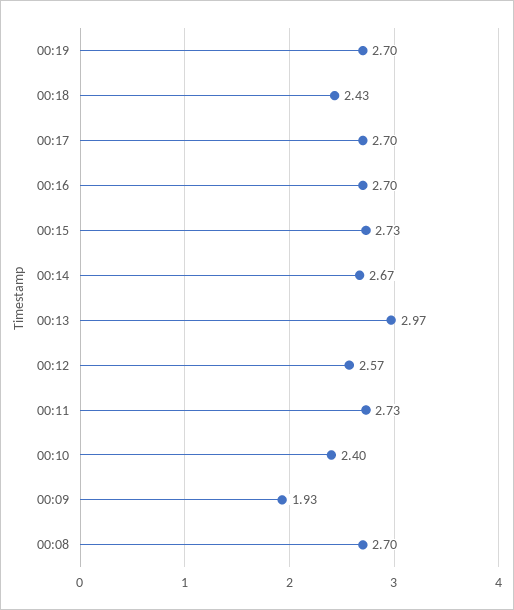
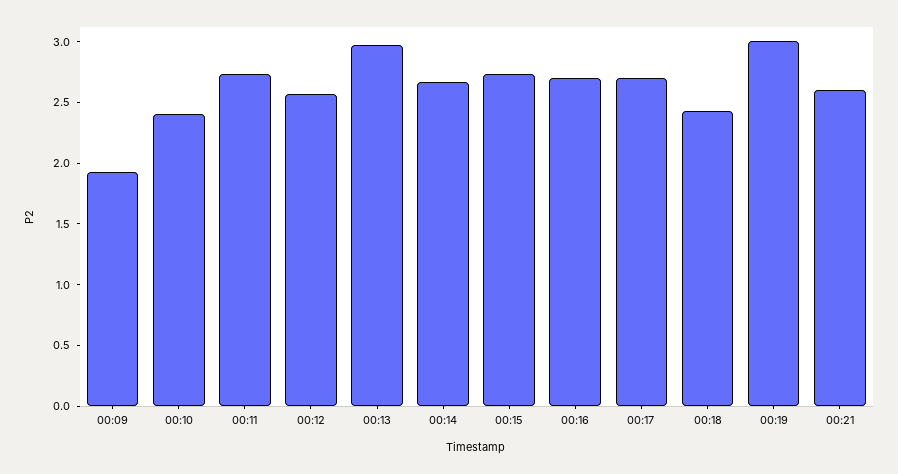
00:19: 2.7 -> 3
00:08: 2.7 -> none
00:21: none -> 2.6

